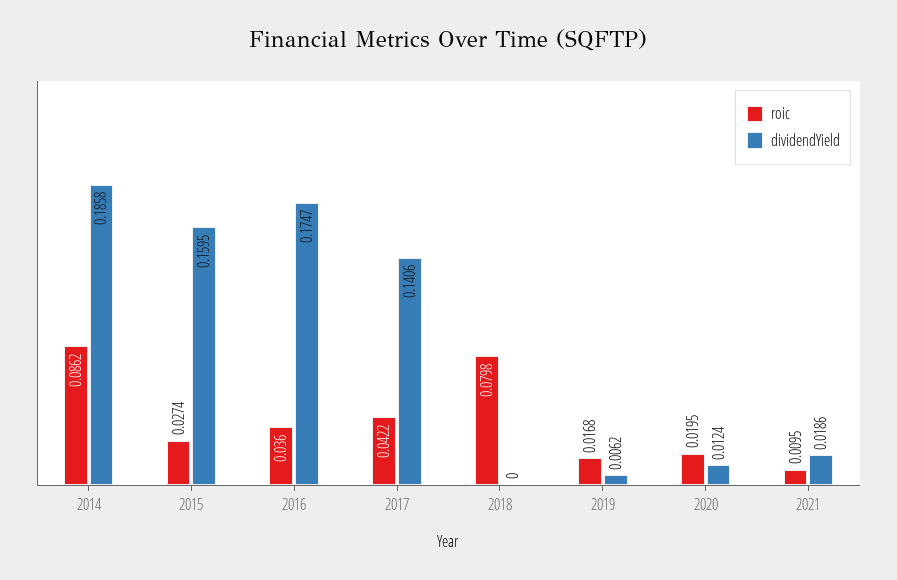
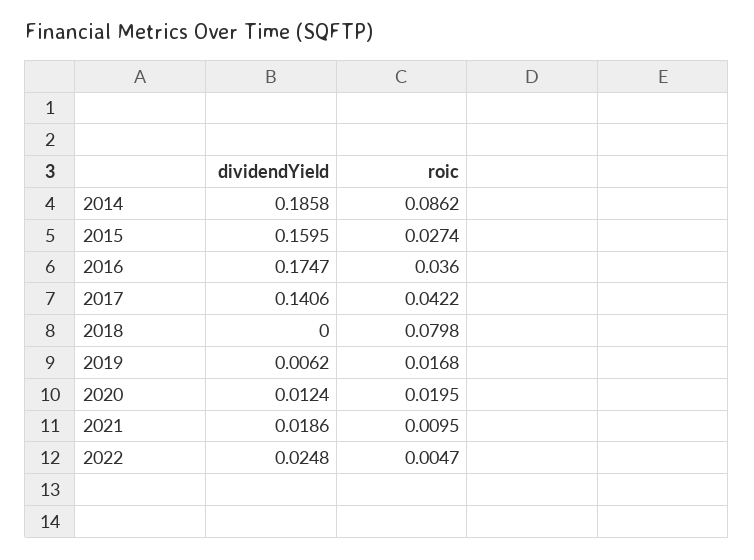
dividendYield, 2022: none -> 0.0248
roic, 2022: none -> 0.0047

